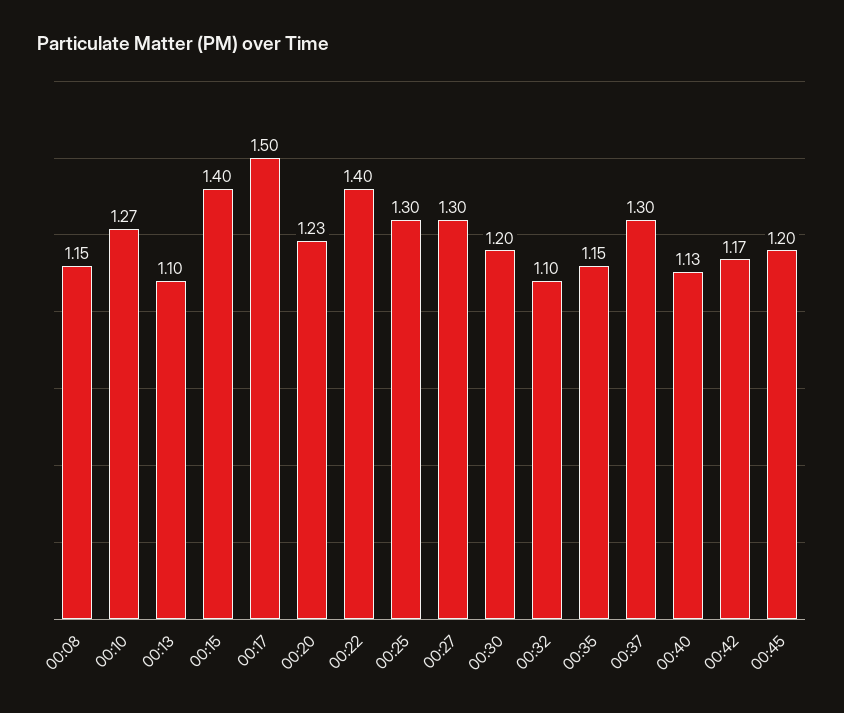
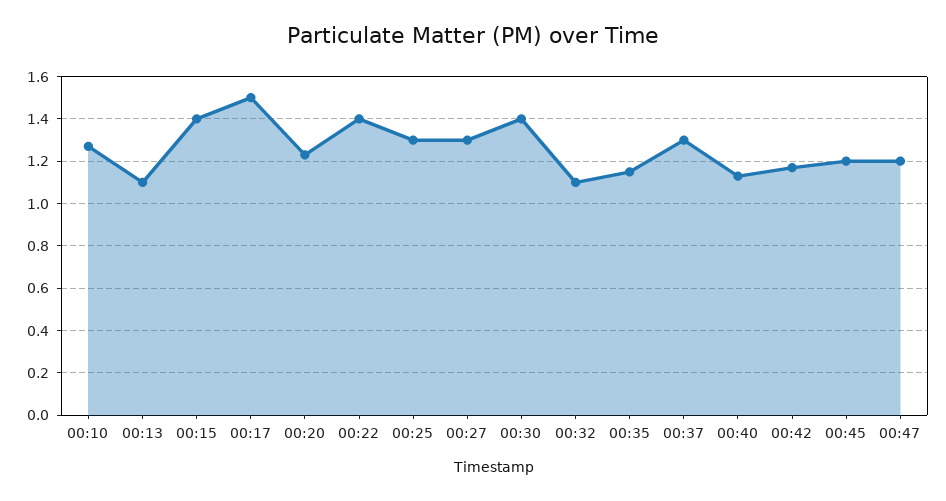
00:08: 1.15 -> none
00:30: 1.2 -> 1.4
00:47: none -> 1.2

